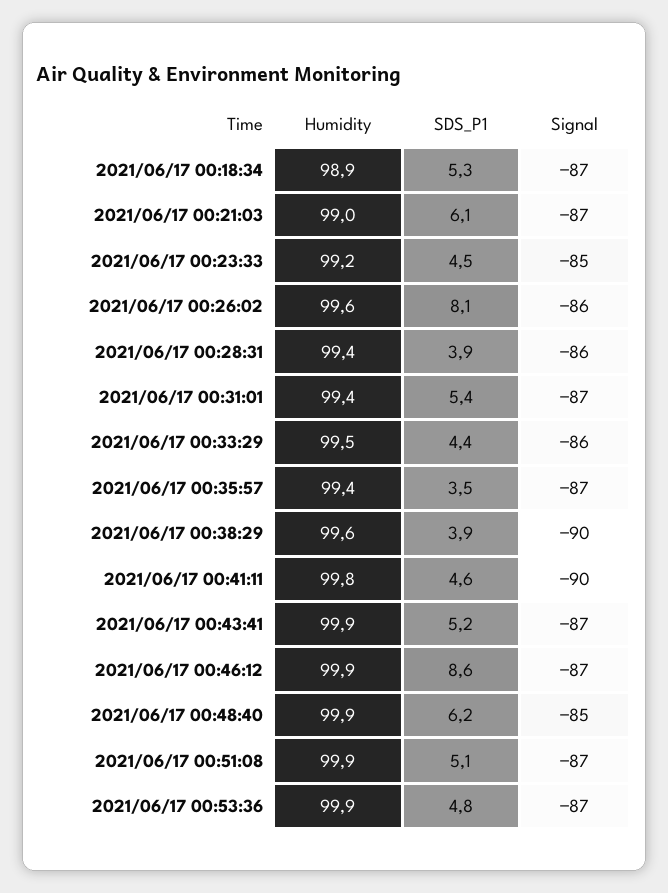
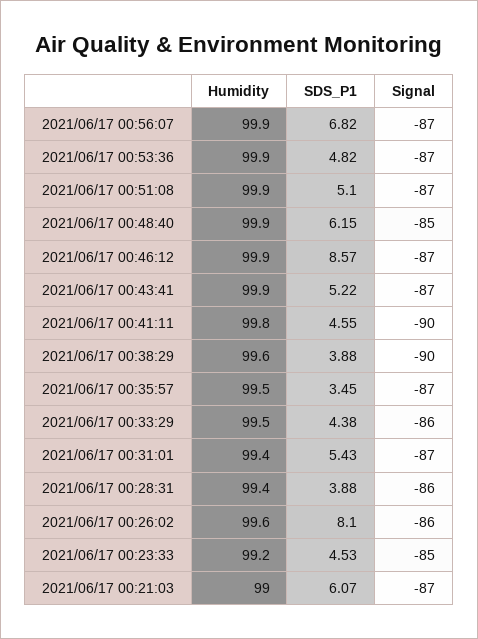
Humidity, 2021/06/17 00:18:34: 98.9 -> none
SDS_P1, 2021/06/17 00:18:34: 5.3 -> none
Signal, 2021/06/17 00:18:34: -87 -> none
Humidity, 2021/06/17 00:35:57: 99.4 -> 99.5
Humidity, 2021/06/17 00:56:07: none -> 99.9
SDS_P1, 2021/06/17 00:56:07: none -> 6.82
Signal, 2021/06/17 00:56:07: none -> -87

